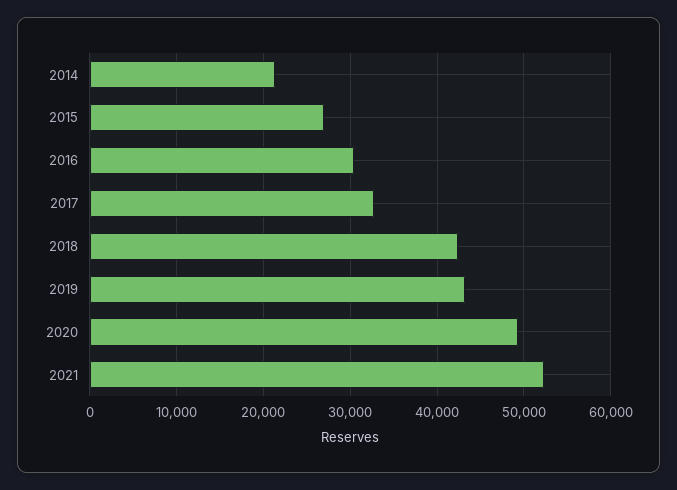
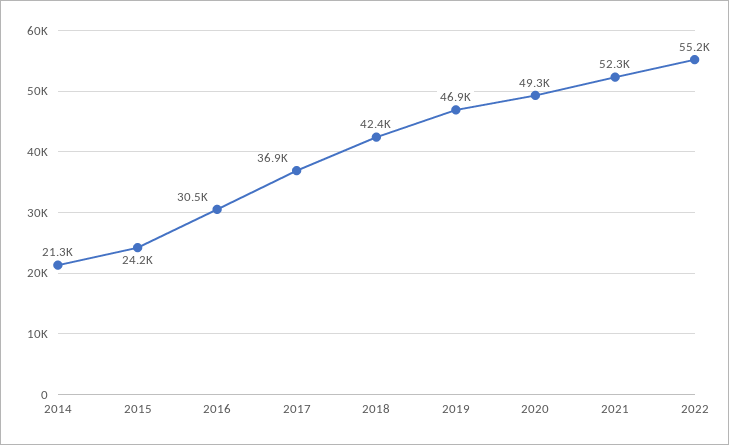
2015: 27000 -> 24200
2017: 33000 -> 36900
2019: 43000 -> 46900
2022: none -> 55200

